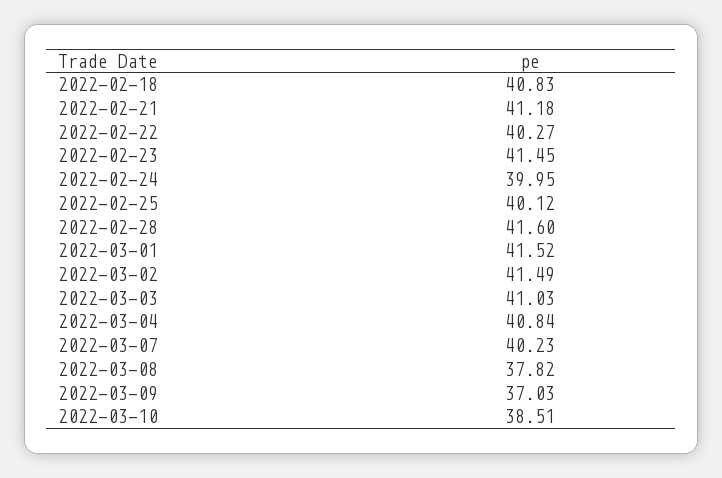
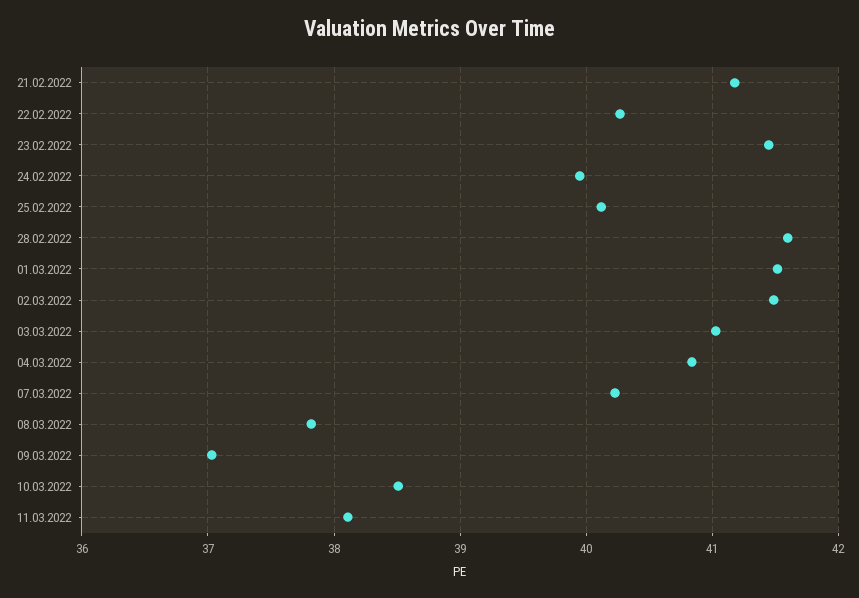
2022-02-18: 40.83 -> none
11.03.2022: none -> 38.1

